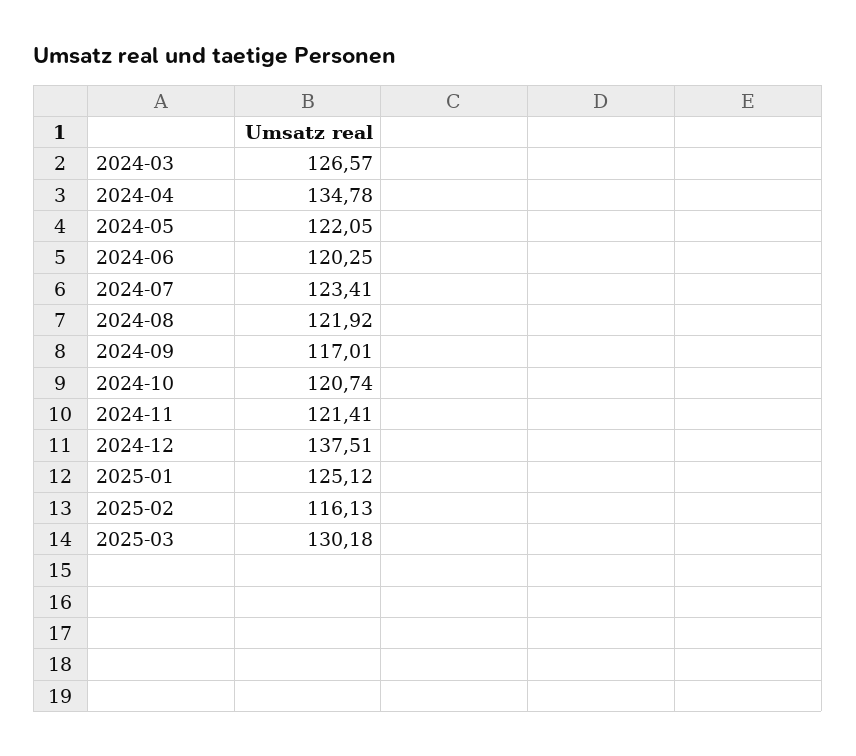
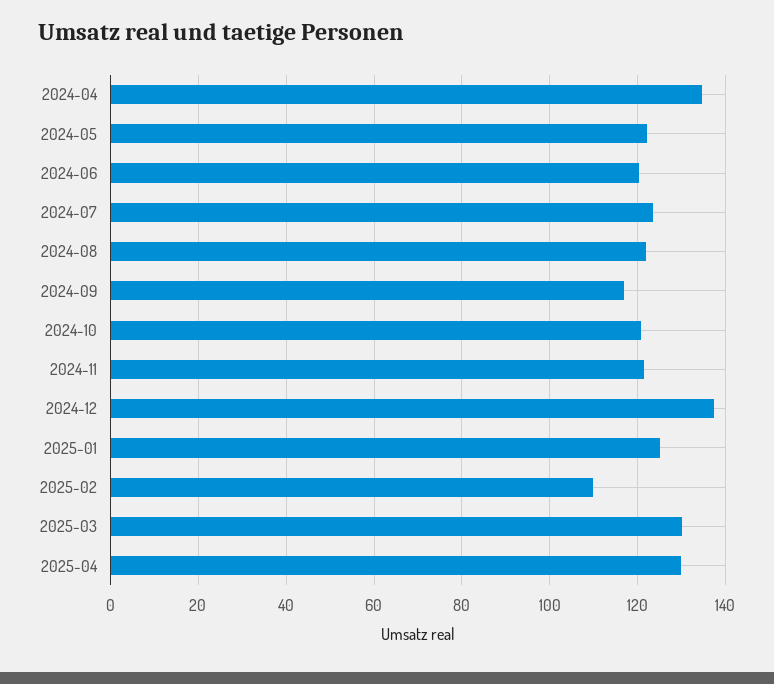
2024-03: 126.57 -> none
2025-02: 116.13 -> 110
2025-04: none -> 130

